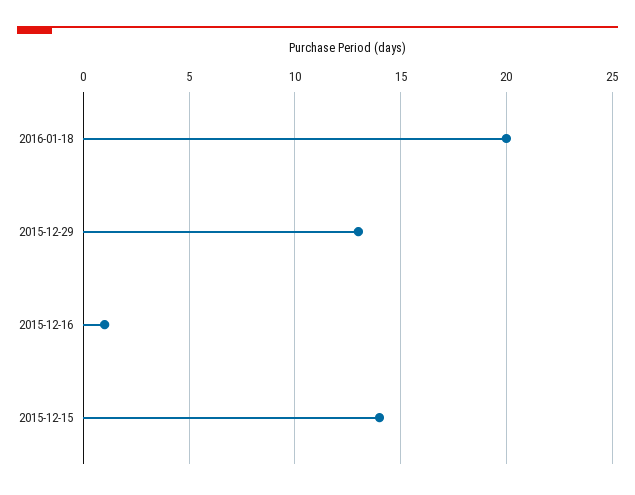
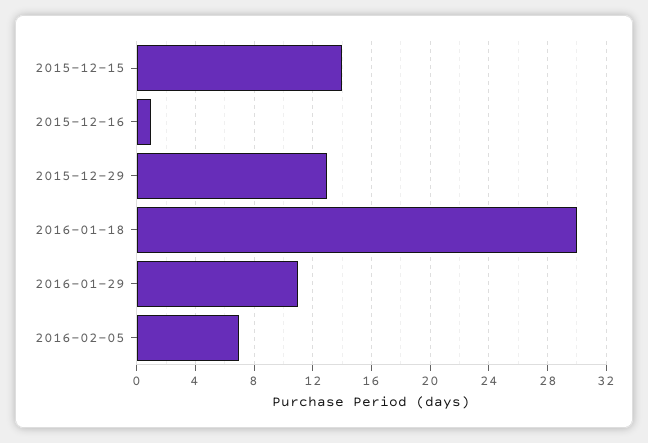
2016-01-18: 20 -> 30
2016-01-29: none -> 11
2016-02-05: none -> 7

